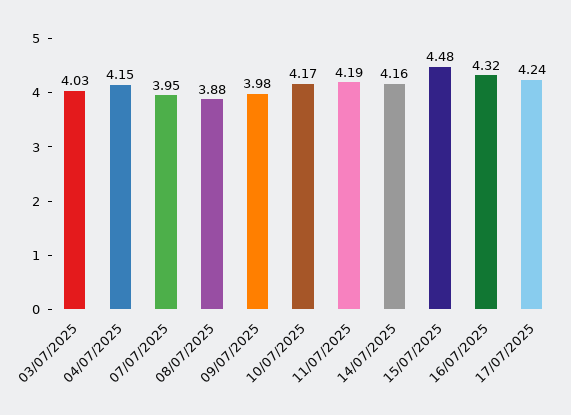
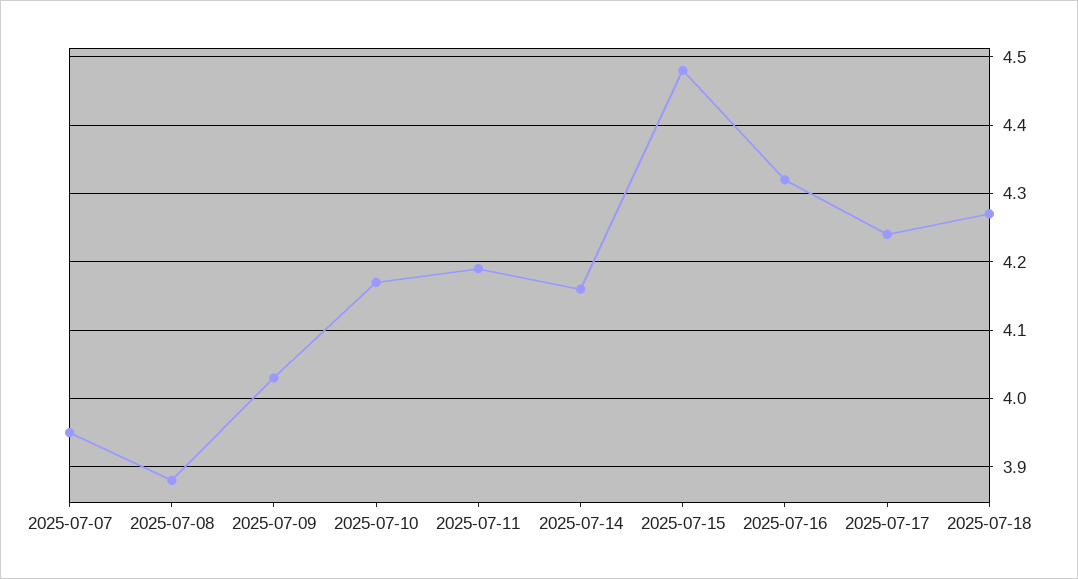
03/07/2025: 4.03 -> none
04/07/2025: 4.15 -> none
09/07/2025: 3.98 -> 4.03
2025-07-18: none -> 4.27

